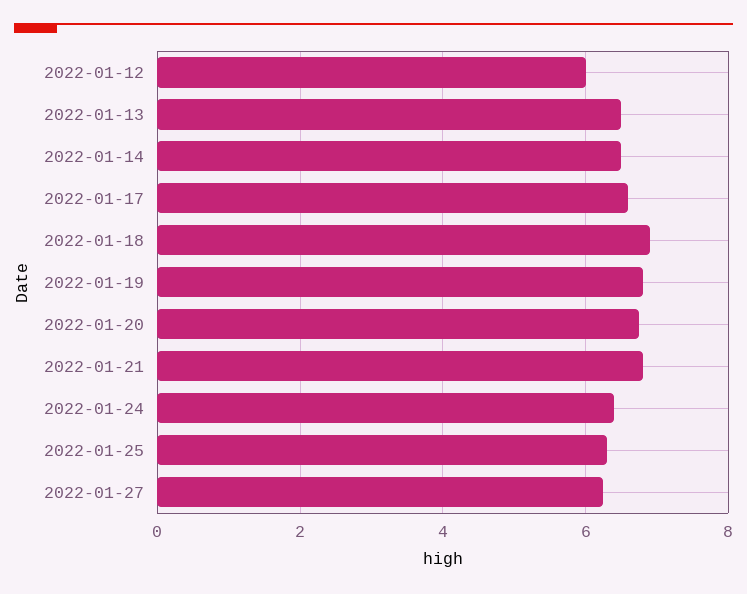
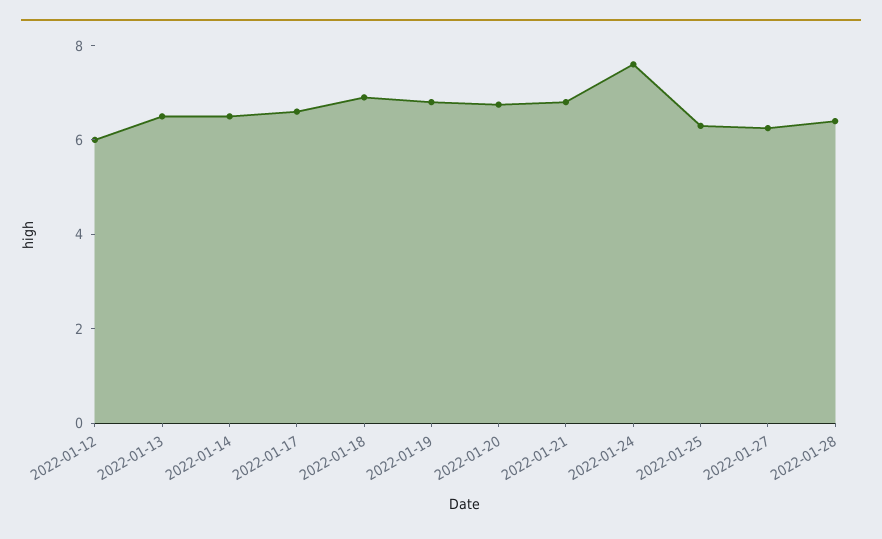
2022-01-24: 6.4 -> 7.5
2022-01-28: none -> 6.5

